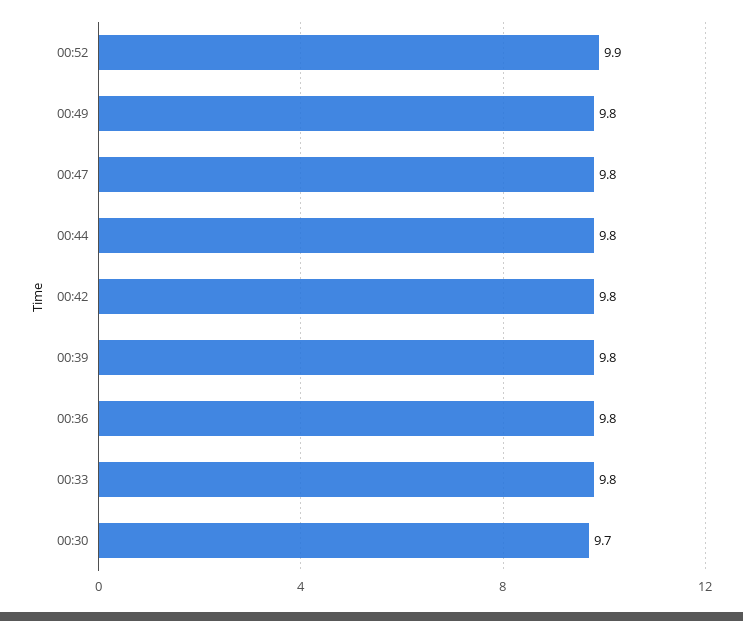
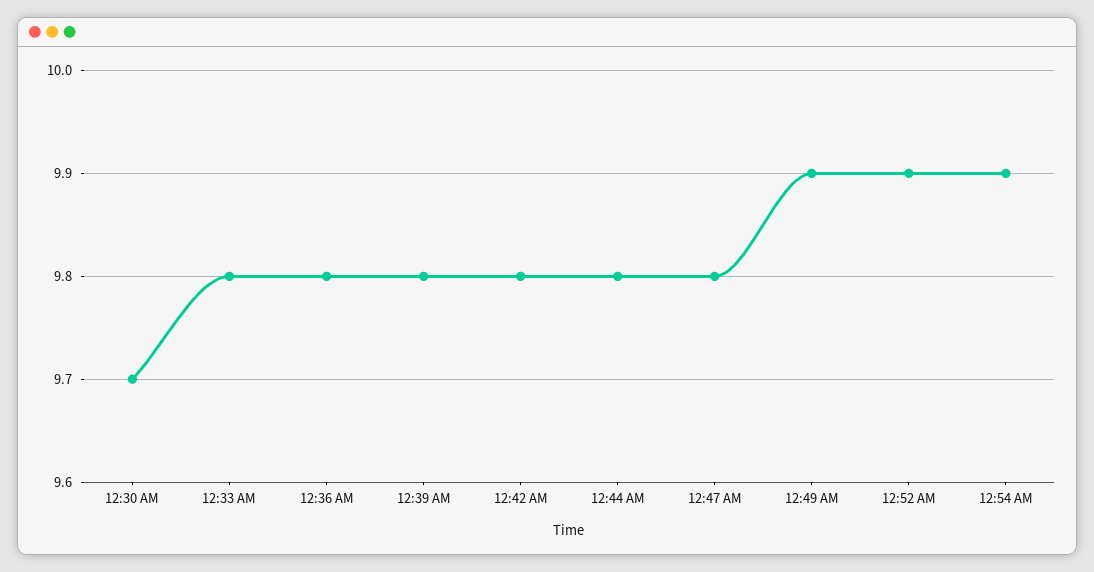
00:49: 9.8 -> 9.9
12:54 AM: none -> 9.9

